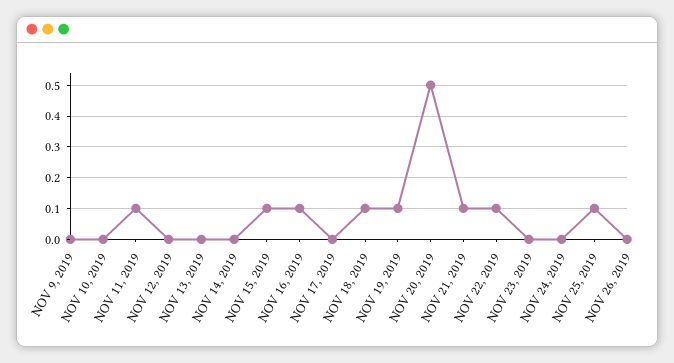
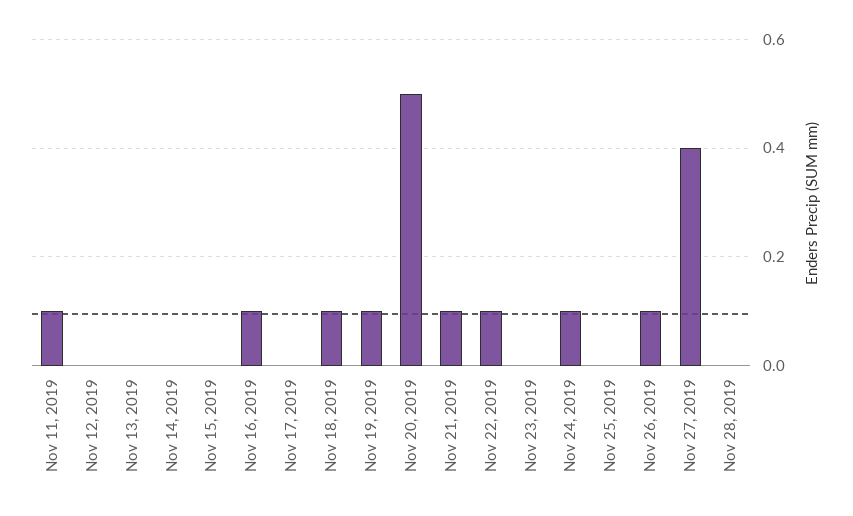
NOV 9, 2019: 0 -> none
NOV 10, 2019: 0 -> none
NOV 15, 2019: 0.1 -> 0
NOV 24, 2019: 0 -> 0.1
NOV 25, 2019: 0.1 -> 0
NOV 26, 2019: 0 -> 0.1
Nov 27, 2019: none -> 0.4
Nov 28, 2019: none -> 0

